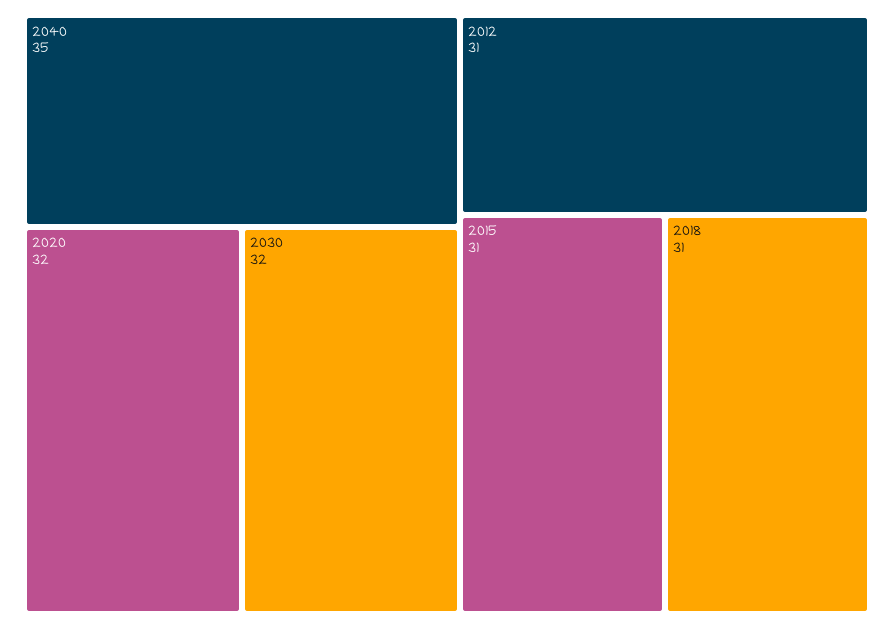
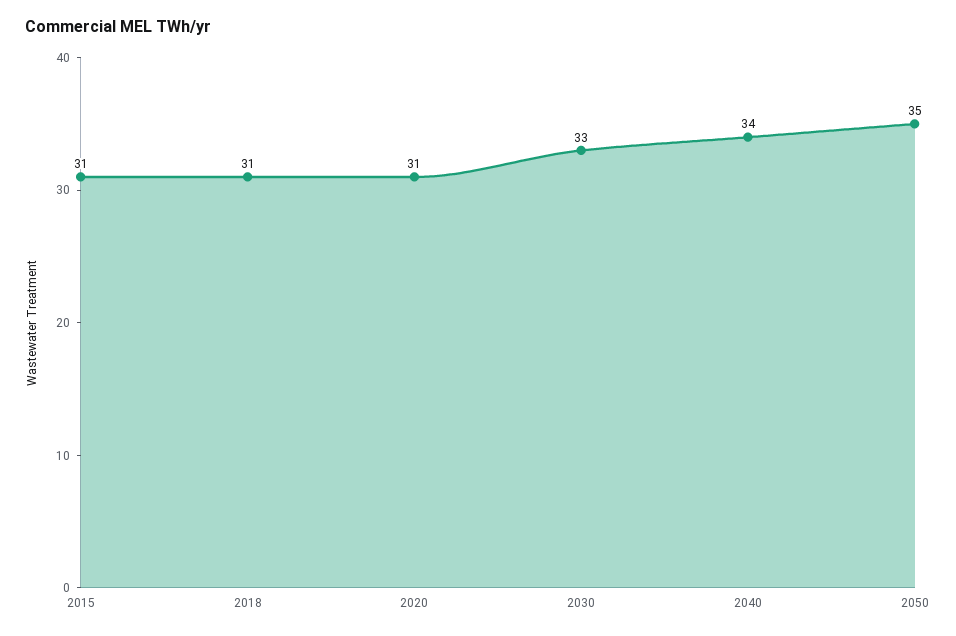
2040: 35 -> 34
2020: 32 -> 31
2030: 32 -> 33
2012: 31 -> none
2050: none -> 35

